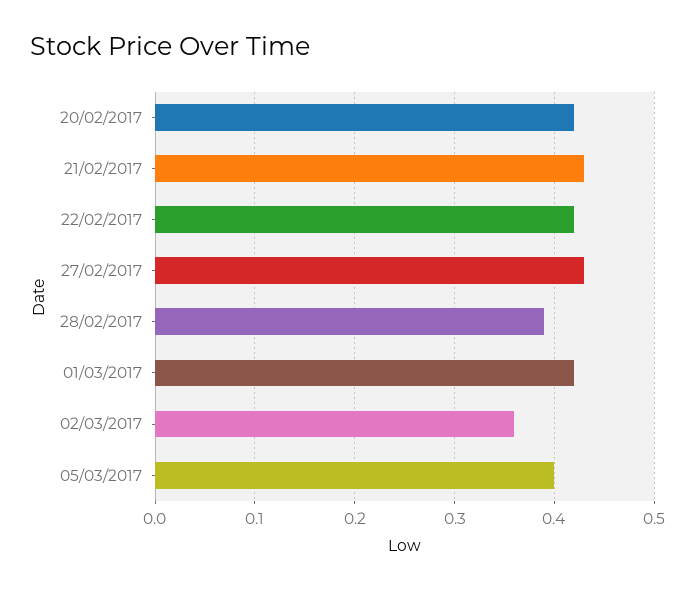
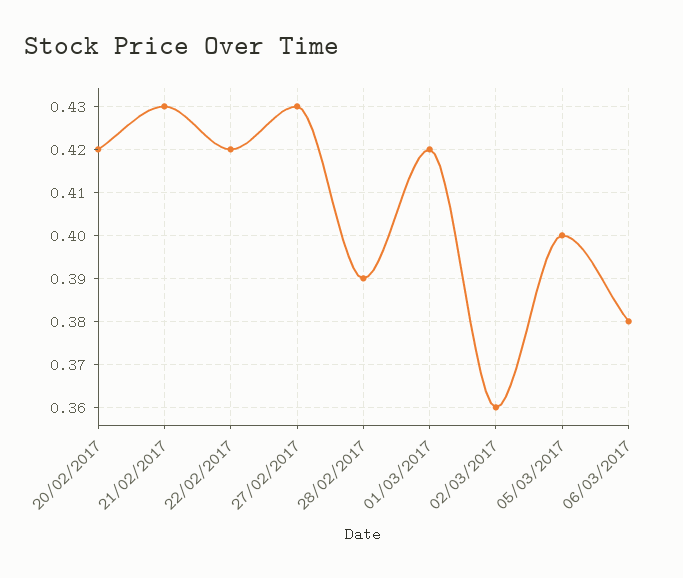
06/03/2017: none -> 0.38

